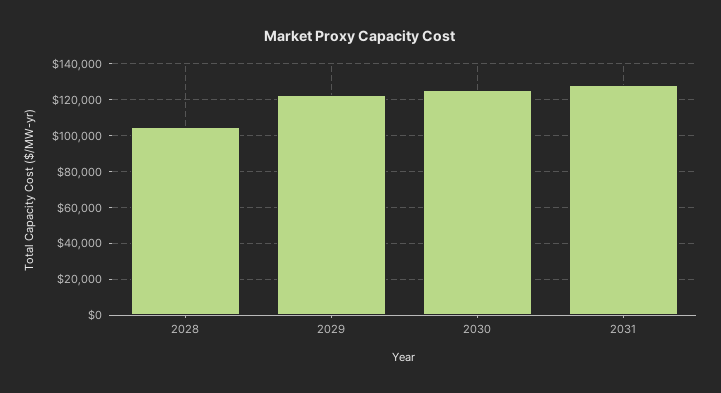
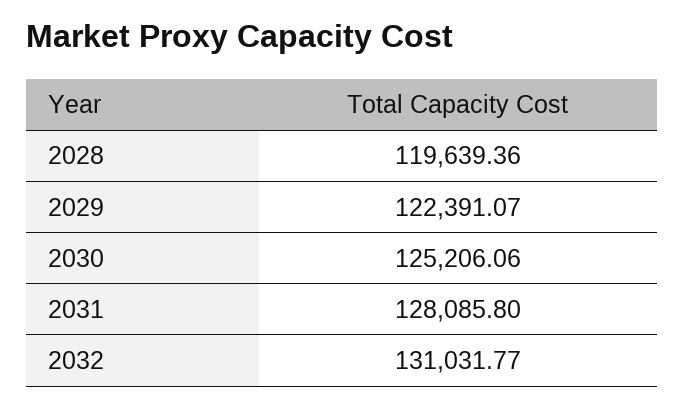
2028: 105000 -> 119639.36
2032: none -> 131031.77

